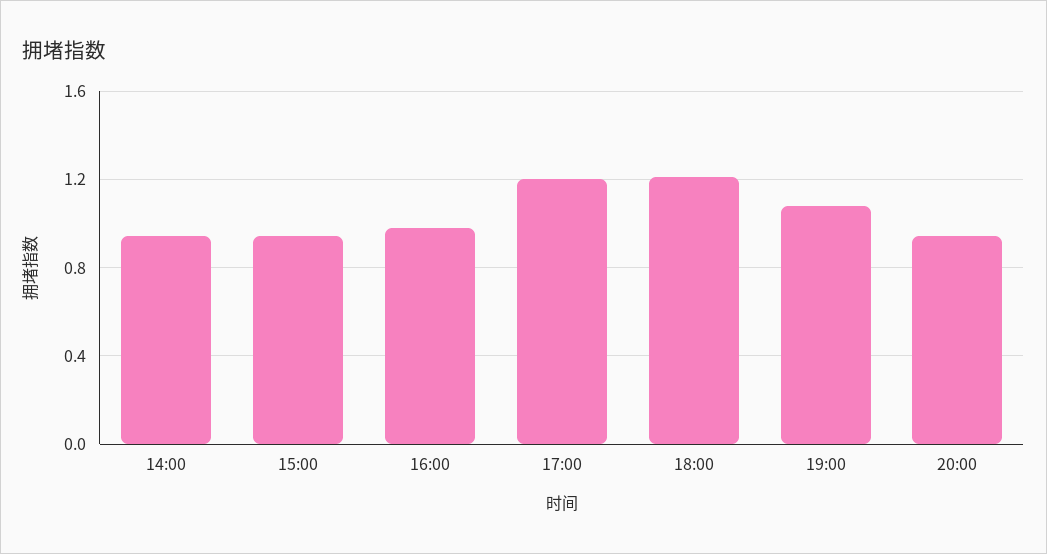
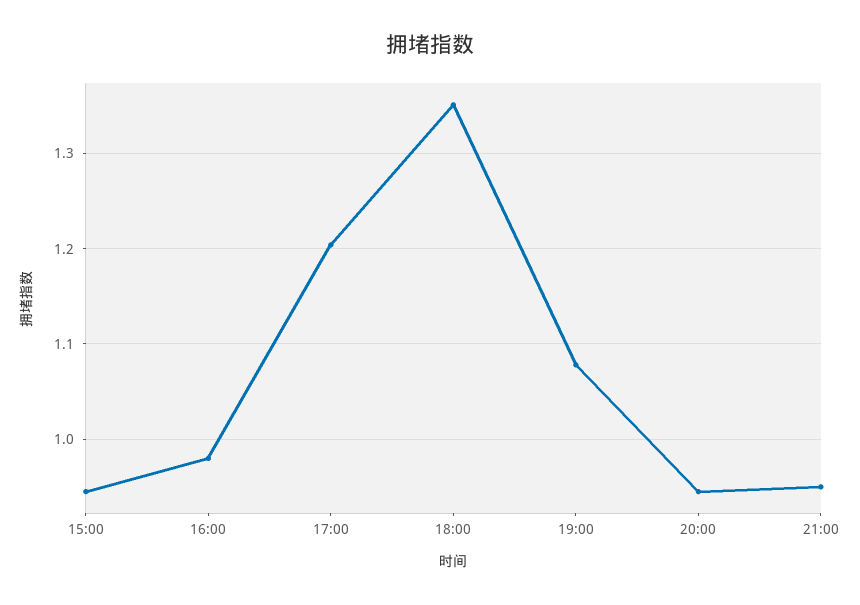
14:00: 0.95 -> none
18:00: 1.2 -> 1.35
21:00: none -> 0.95

